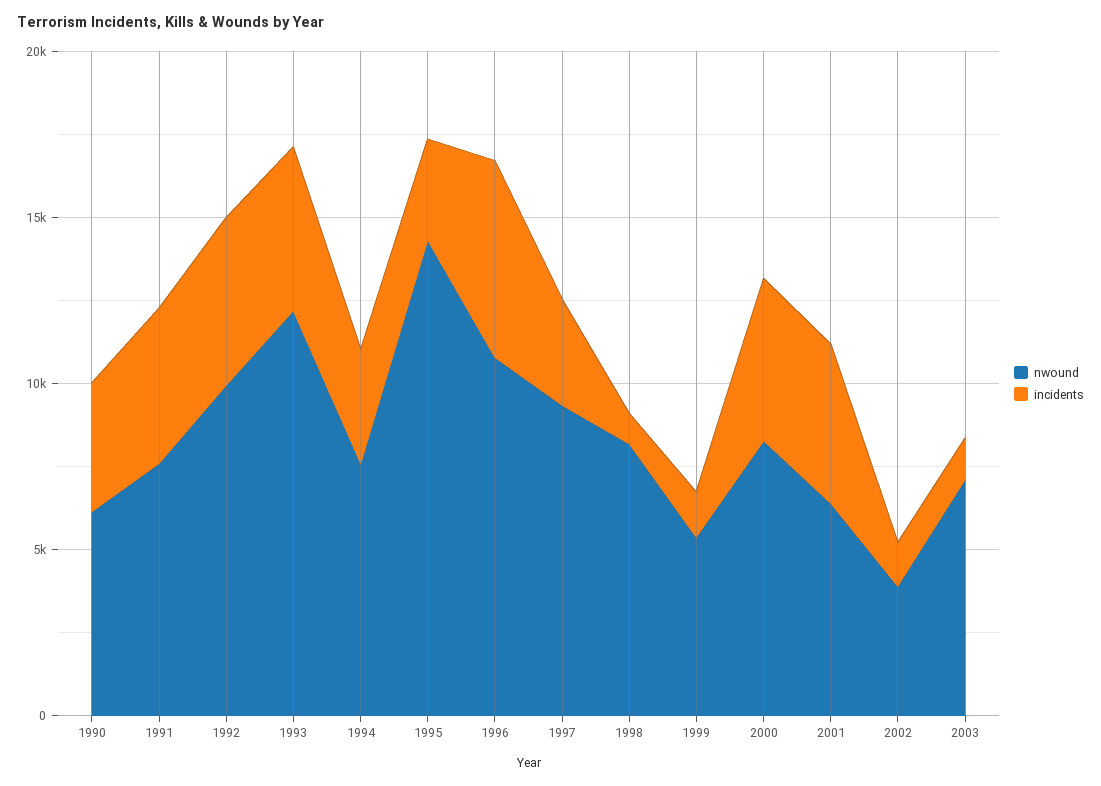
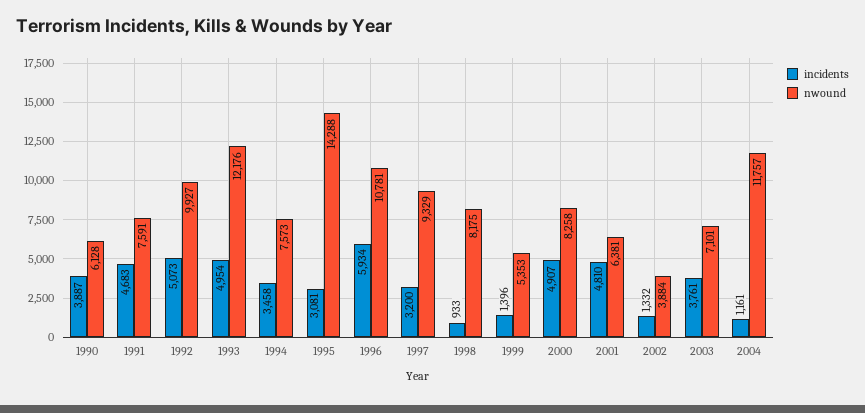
incidents, 2003: 1000 -> 3761
incidents, 2004: none -> 1161
nwound, 2004: none -> 11757

